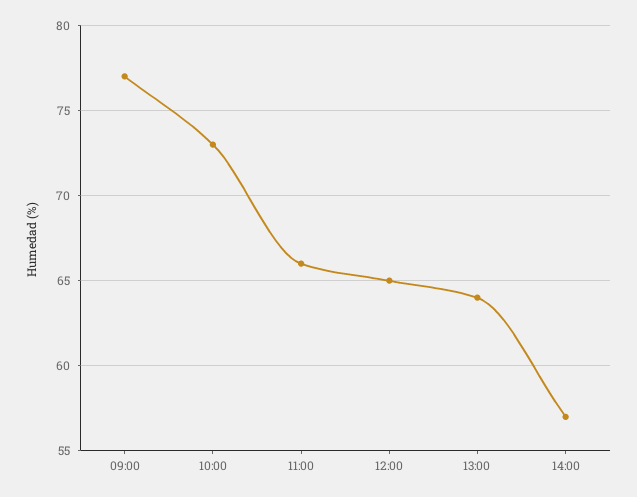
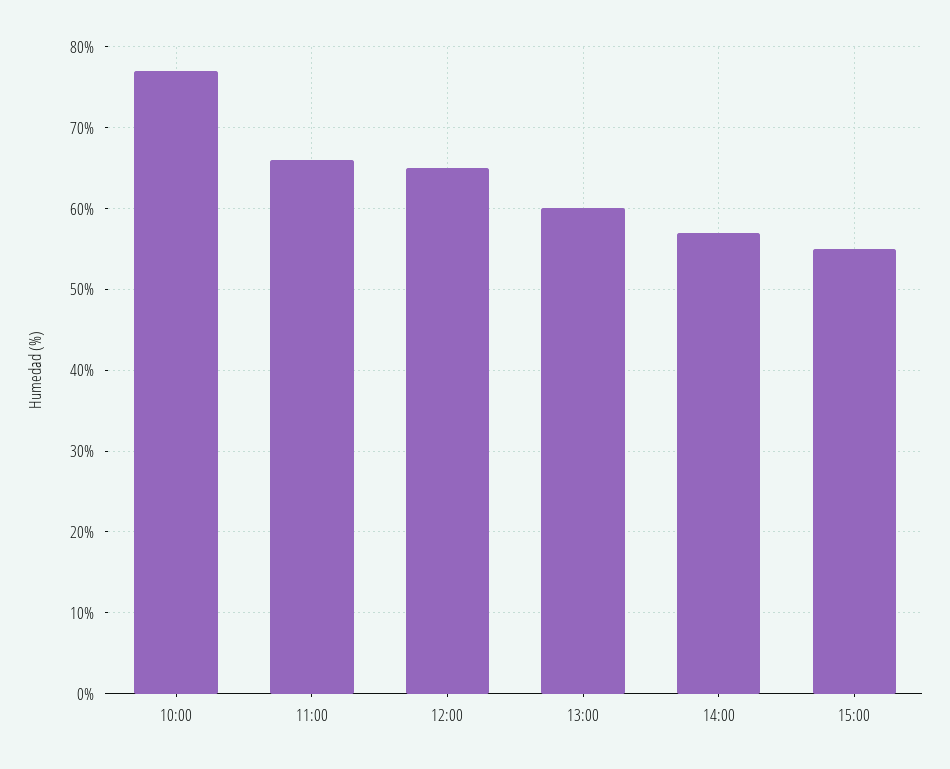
09:00: 77 -> none
10:00: 73 -> 77
13:00: 64 -> 60
15:00: none -> 55

